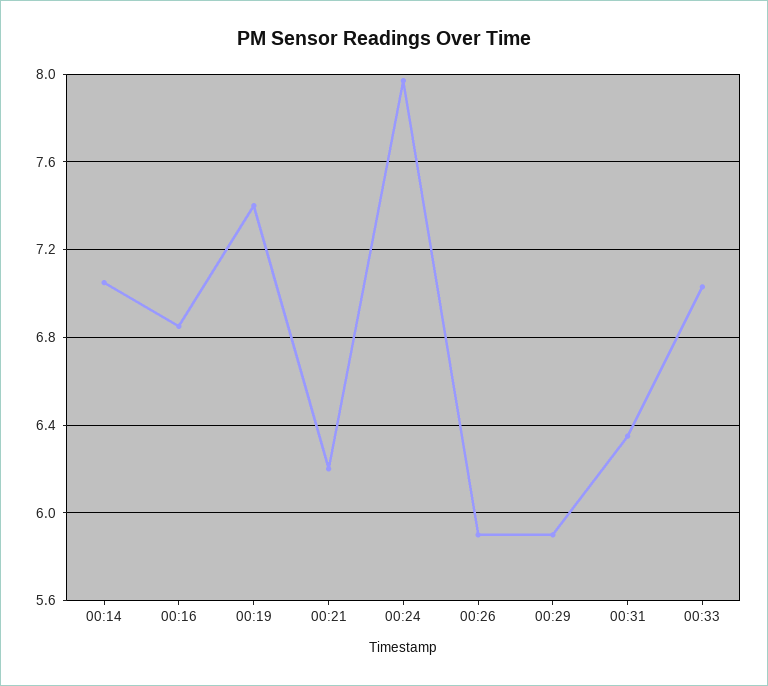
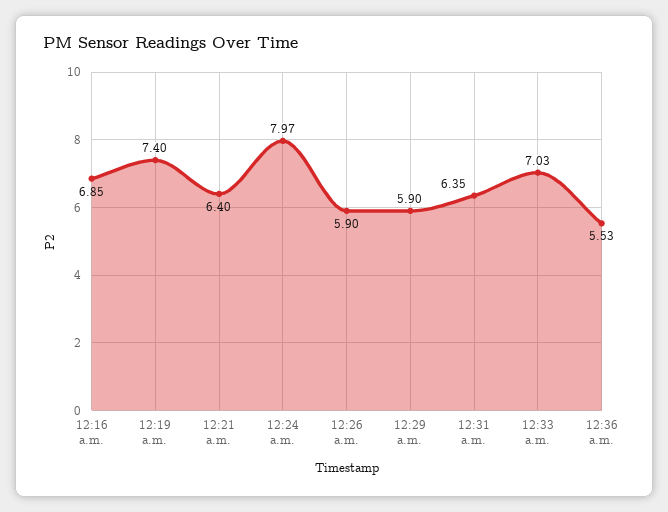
00:14: 7.05 -> none
00:21: 6.2 -> 6.4
12:36 a.m.: none -> 5.53

